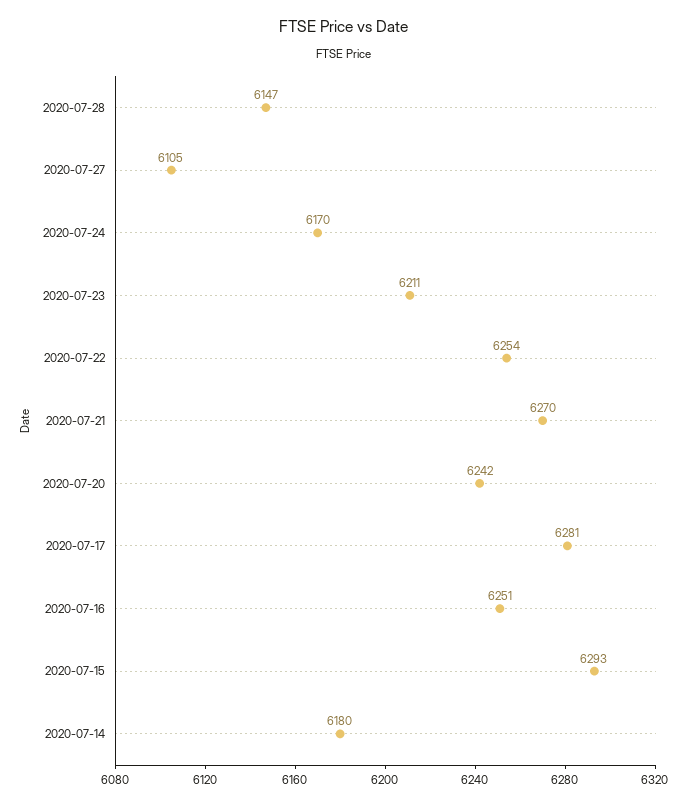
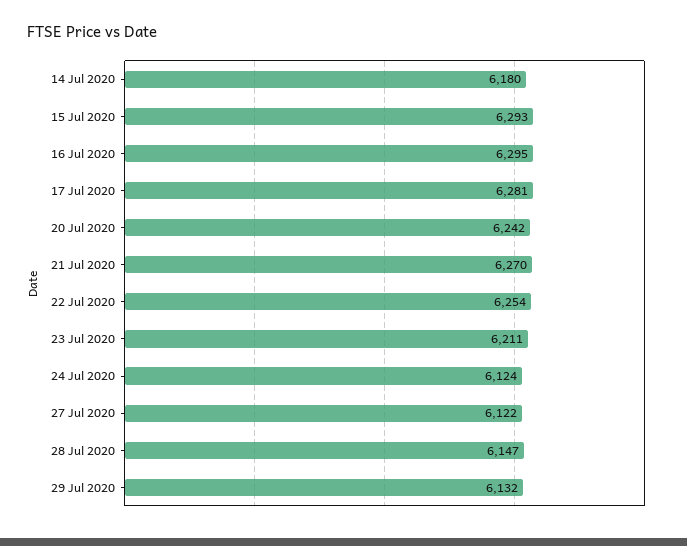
2020-07-27: 6105 -> 6122
2020-07-24: 6170 -> 6124
2020-07-16: 6251 -> 6295
29 Jul 2020: none -> 6132

